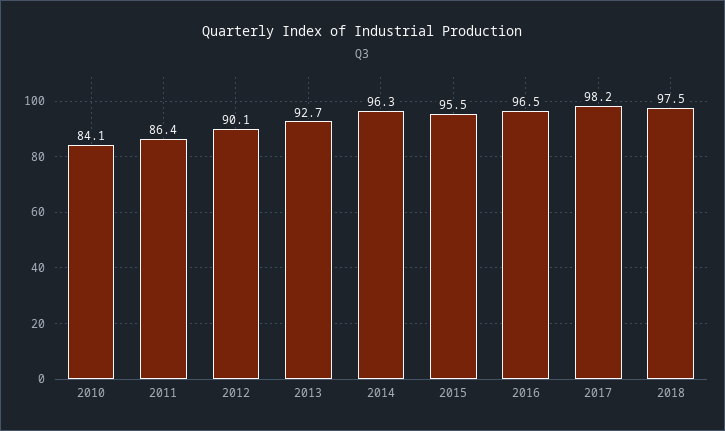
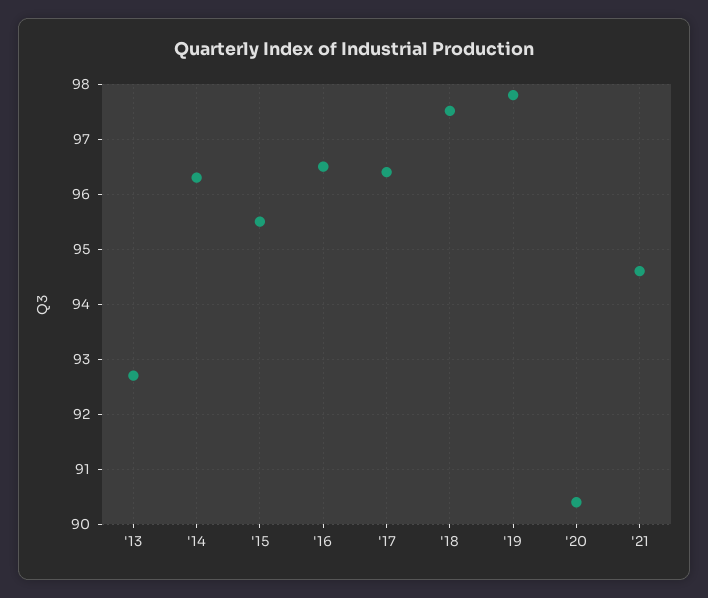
2010: 84.1 -> none
2011: 86.4 -> none
2012: 90.1 -> none
2017: 98.2 -> 96.4
'19: none -> 97.8
'20: none -> 90.4
'21: none -> 94.6

